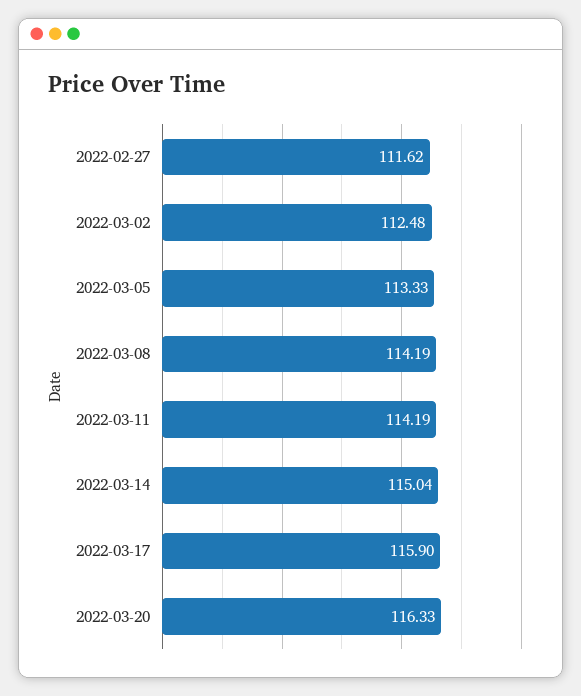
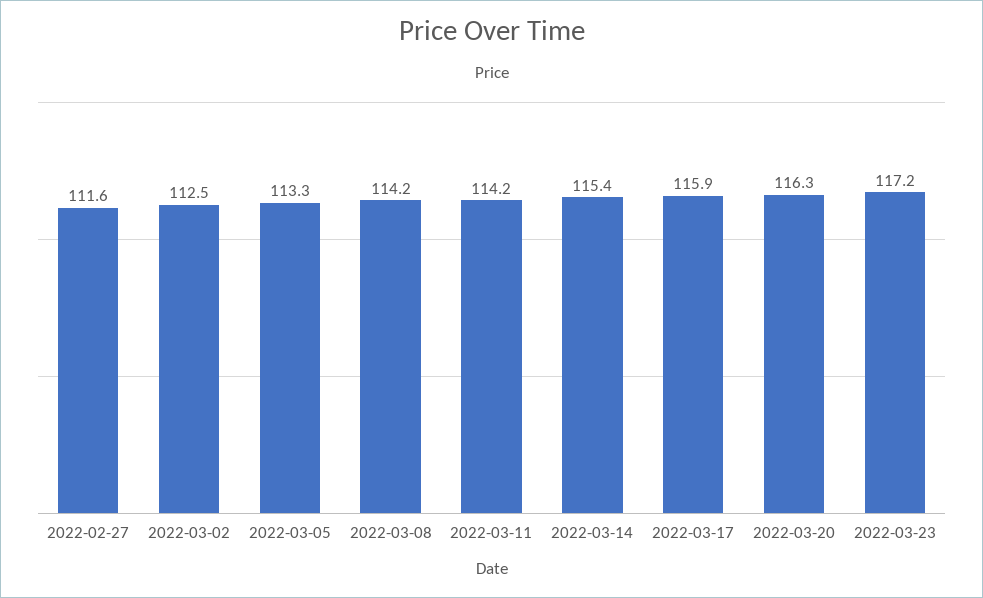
2022-03-14: 115.04 -> 115.4
2022-03-23: none -> 117.2

